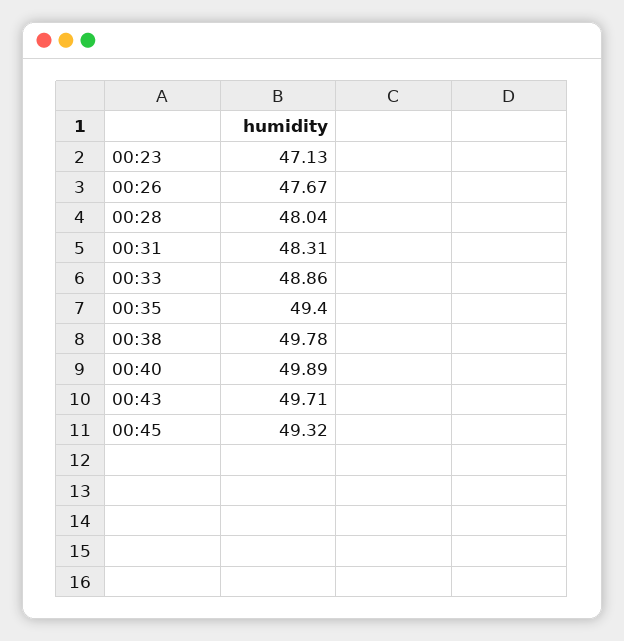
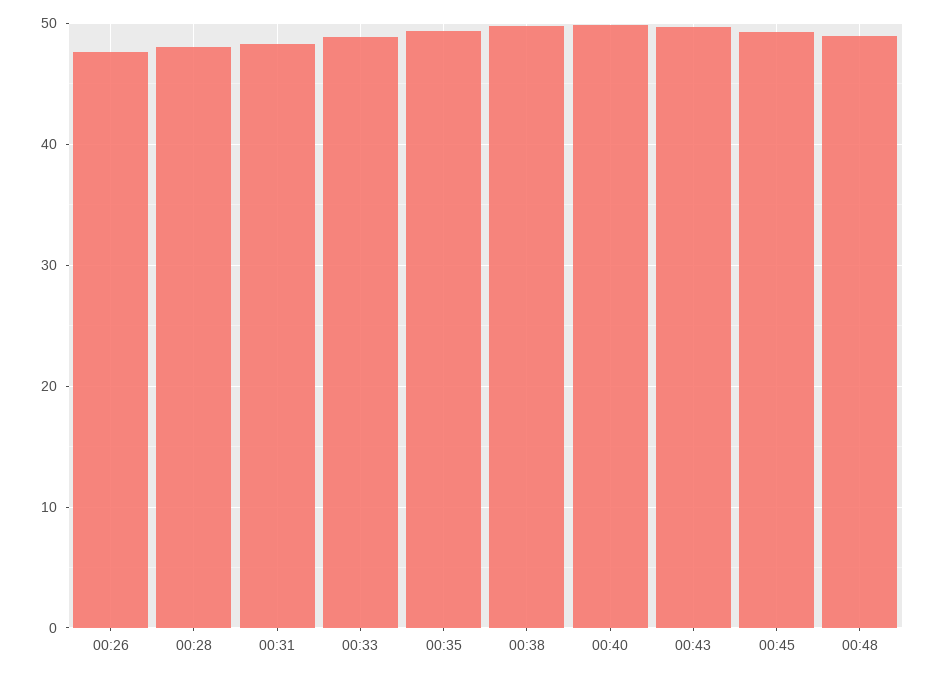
00:23: 47.13 -> none
00:48: none -> 49

